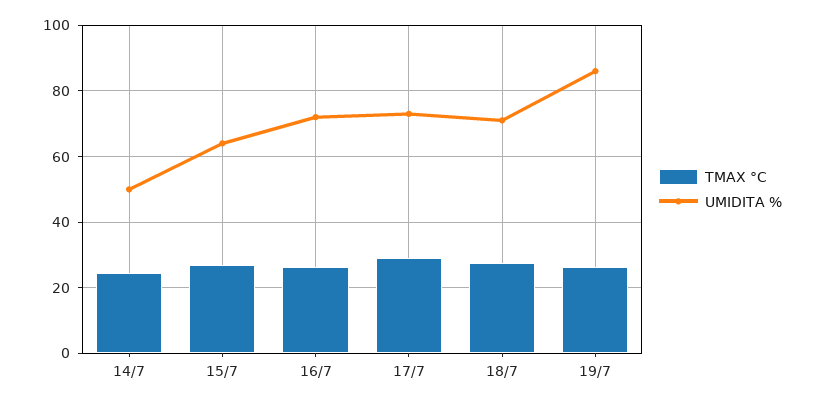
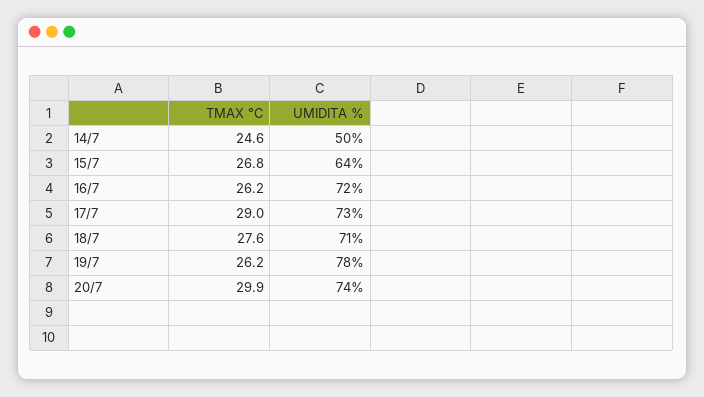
UMIDITA %, 19/7: 86 -> 78
TMAX °C, 20/7: none -> 29.9
UMIDITA %, 20/7: none -> 74

